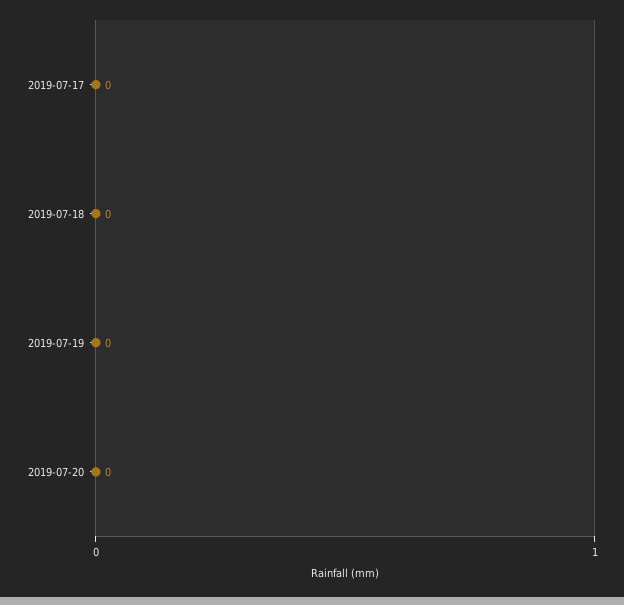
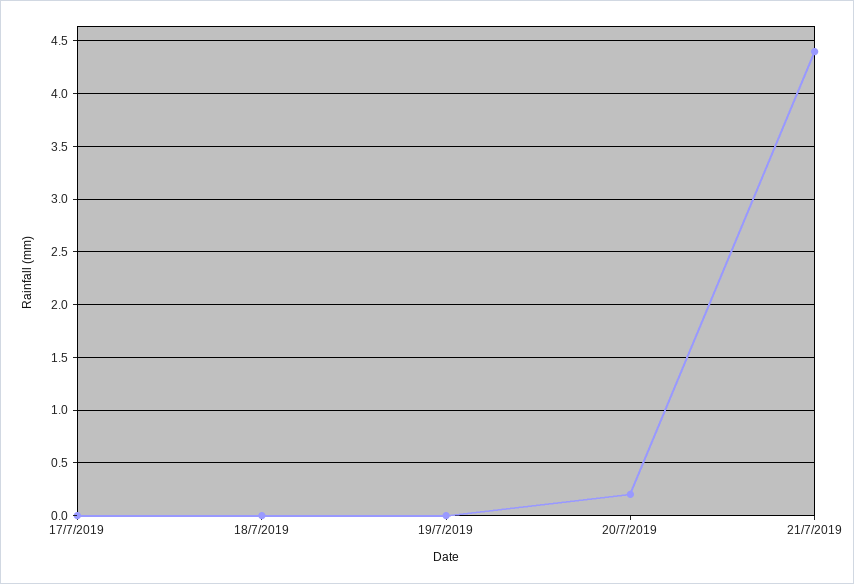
2019-07-20: 0 -> 0.2
21/7/2019: none -> 4.4

